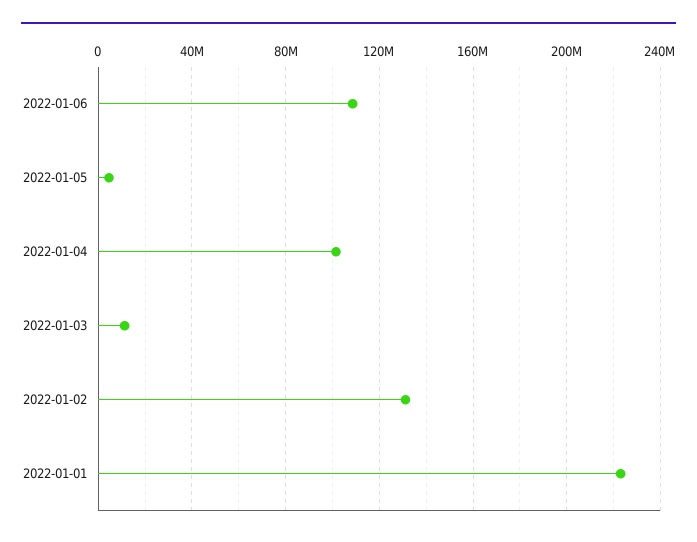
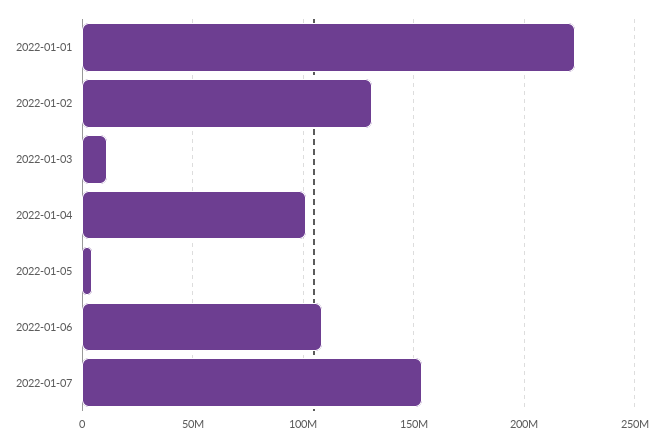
2022-01-07: none -> 155000000

